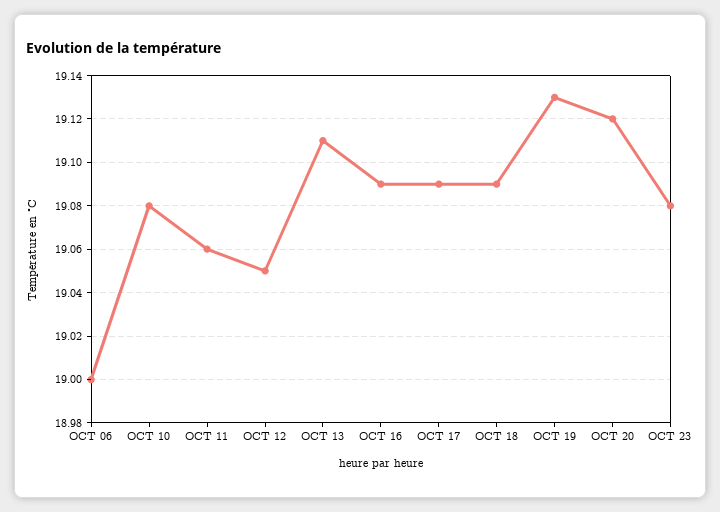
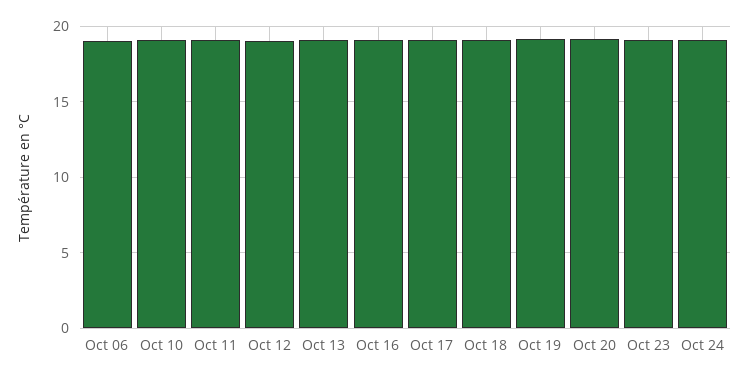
Oct 24: none -> 19

